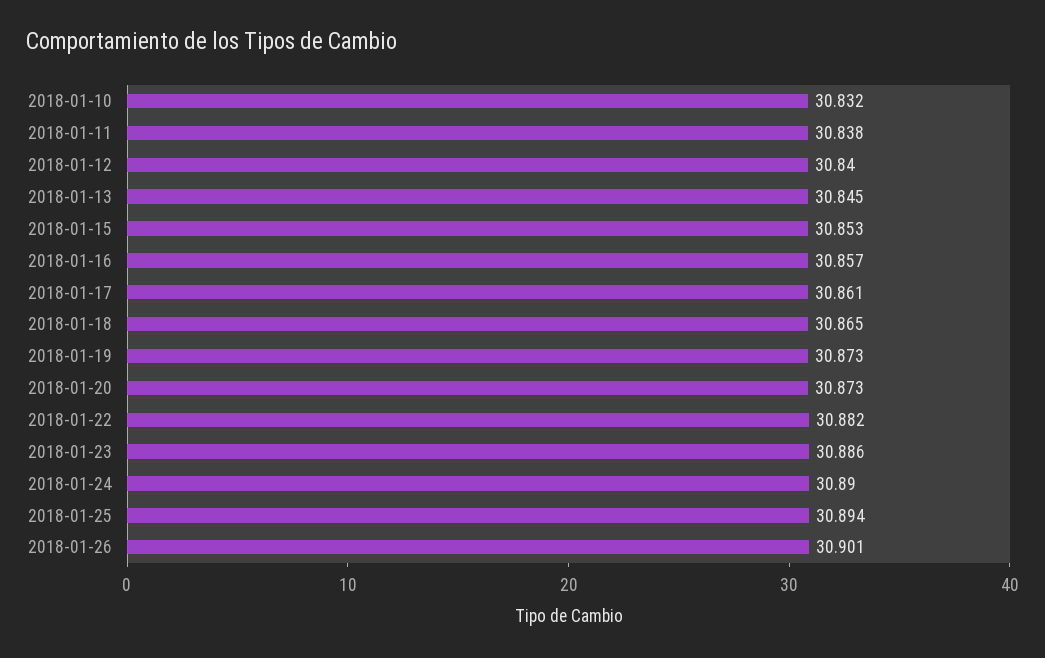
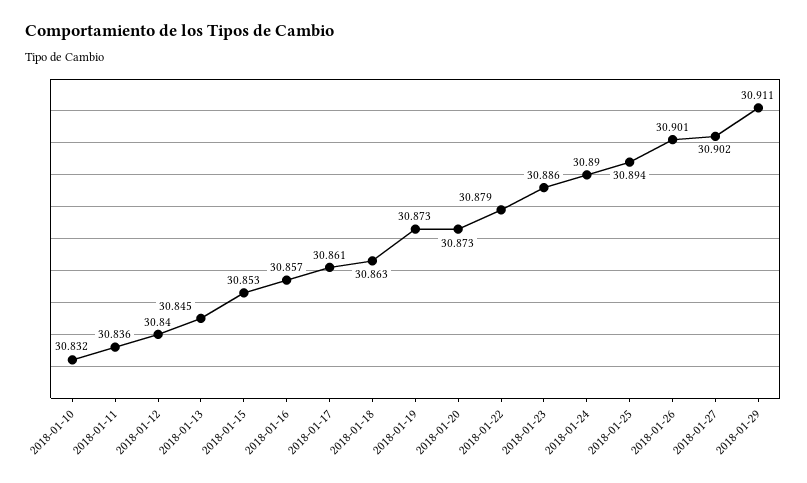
2018-01-11: 30.838 -> 30.836
2018-01-18: 30.865 -> 30.863
2018-01-22: 30.882 -> 30.879
2018-01-27: none -> 30.902
2018-01-29: none -> 30.911

